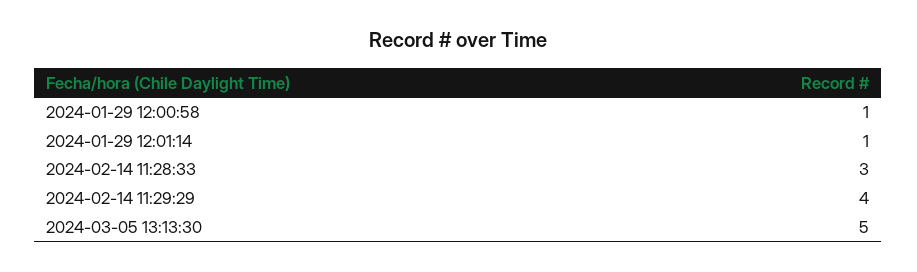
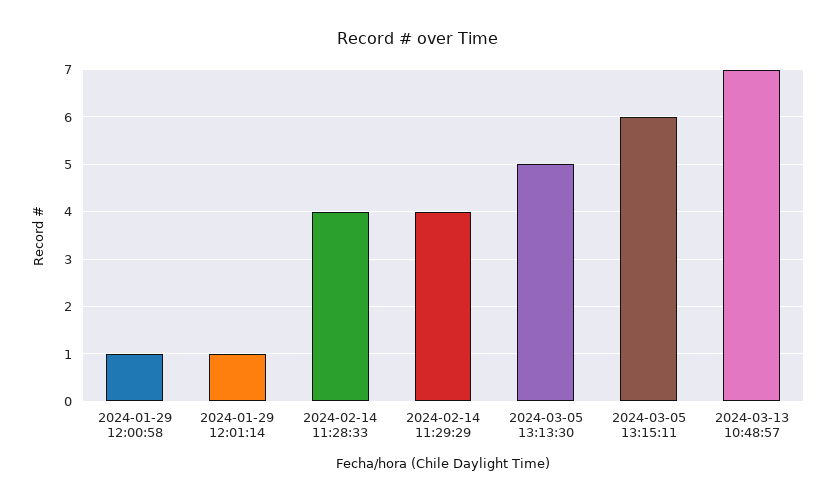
2024-02-14 11:28:33: 3 -> 4
2024-03-05 13:15:11: none -> 6
2024-03-13 10:48:57: none -> 7

